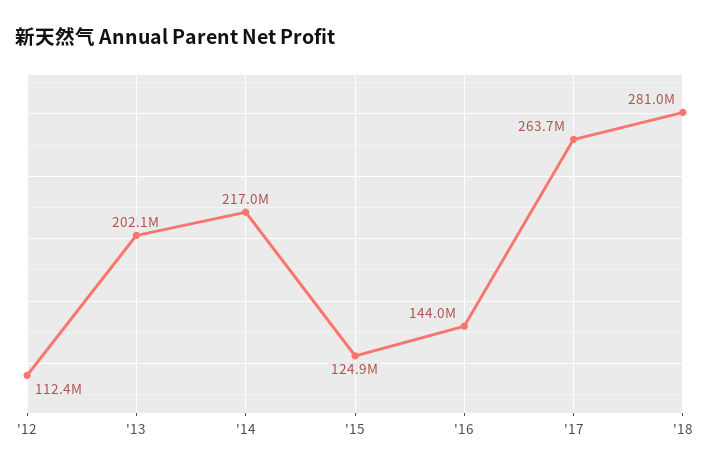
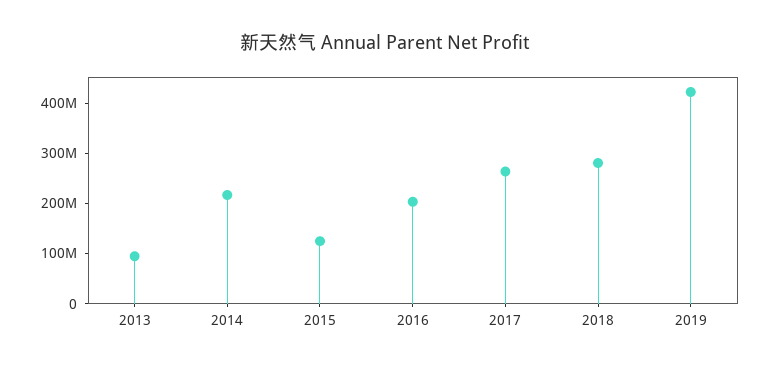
'12: 112400000 -> none
'13: 202100000 -> 100000000
'16: 144000000 -> 200000000
2019: none -> 420000000

